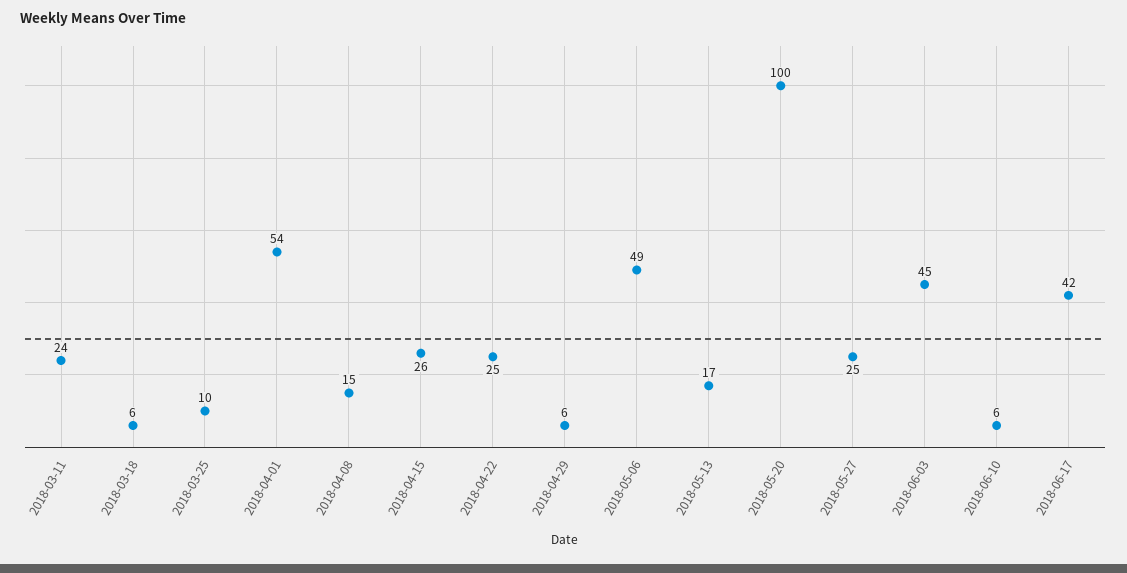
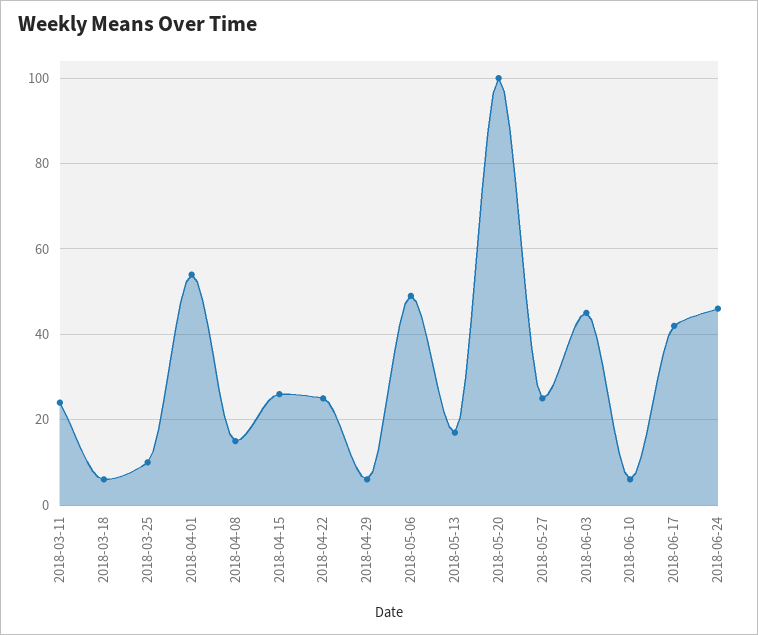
2018-06-24: none -> 45

